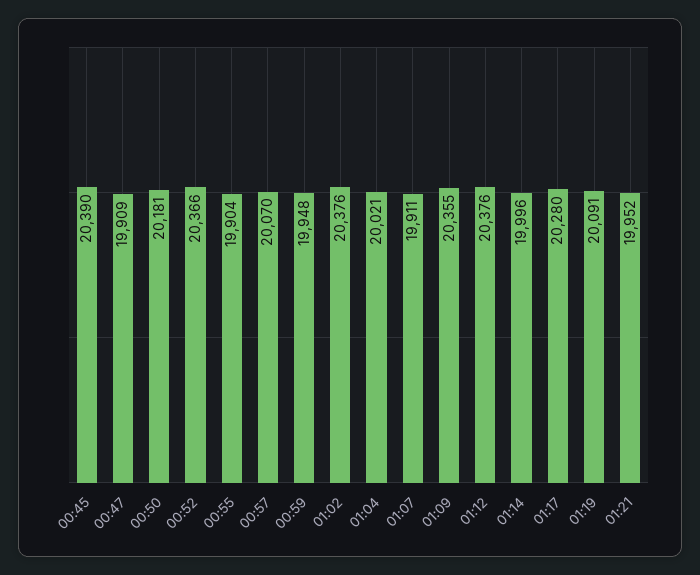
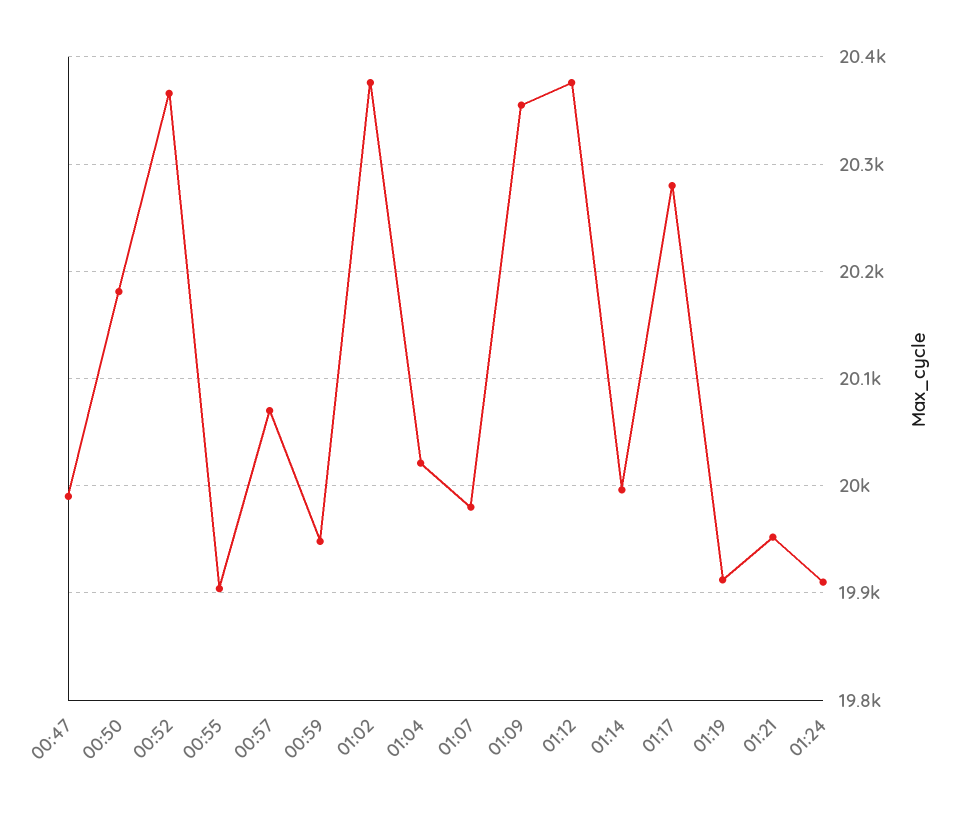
00:45: 20390 -> none
00:47: 19909 -> 19990
01:07: 19911 -> 19980
01:19: 20091 -> 19910
01:24: none -> 19910

